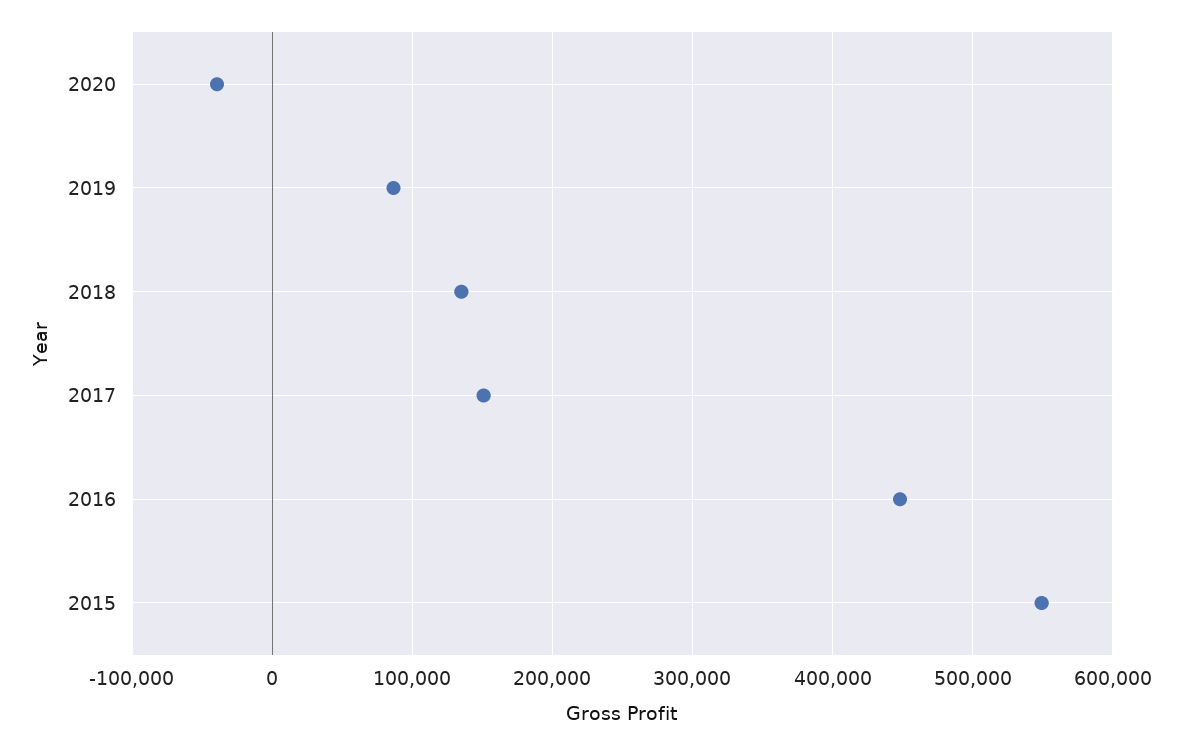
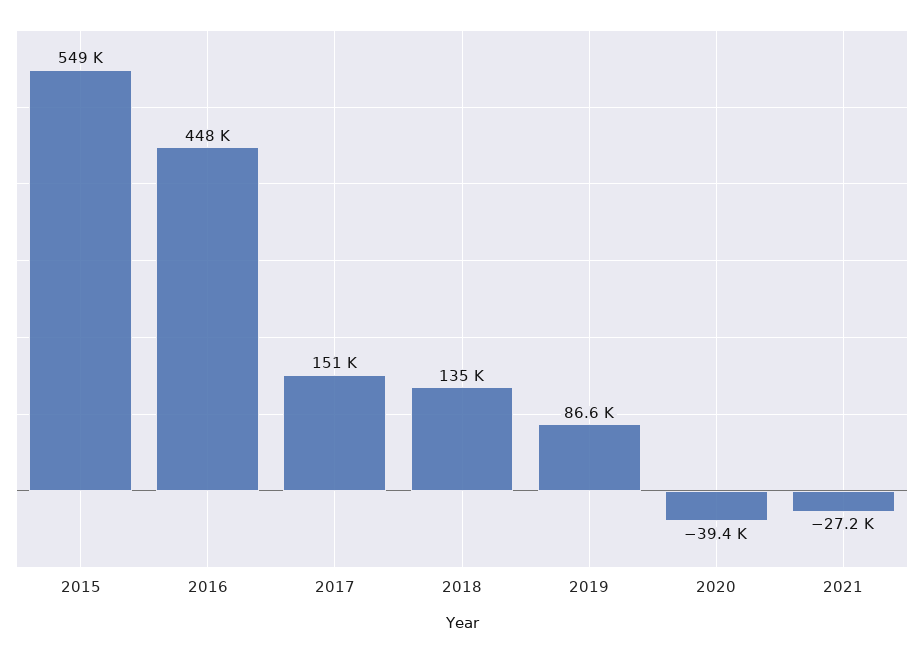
2021: none -> -27200

